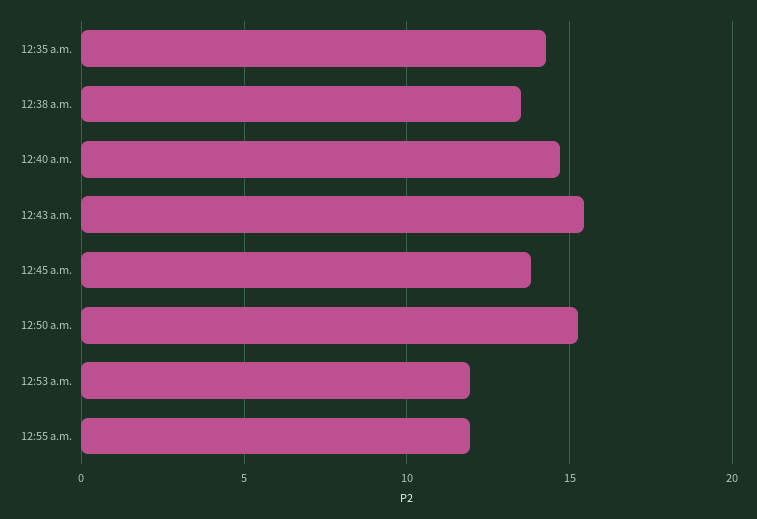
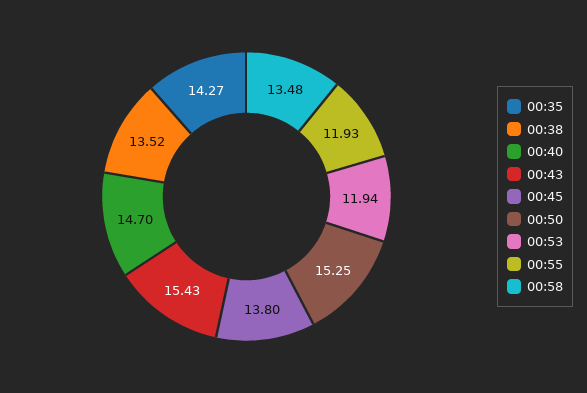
00:58: none -> 13.48

